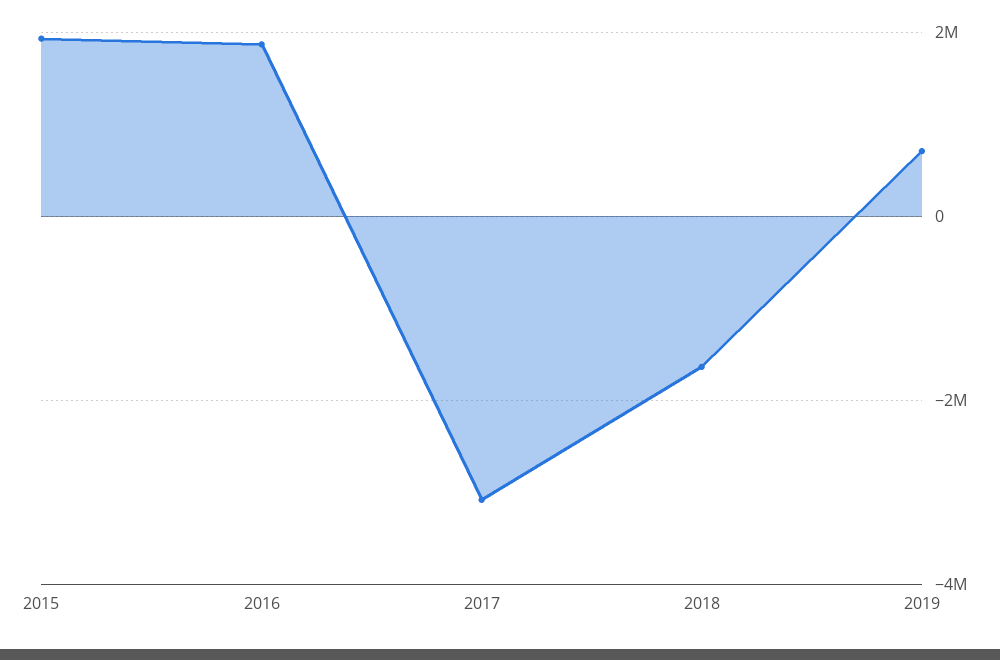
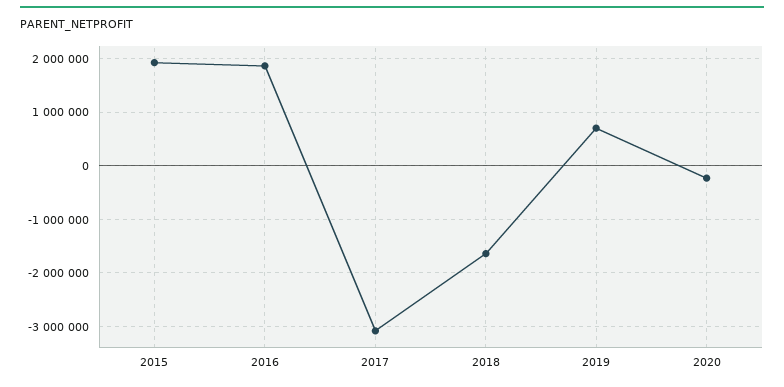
2020: none -> -200000

